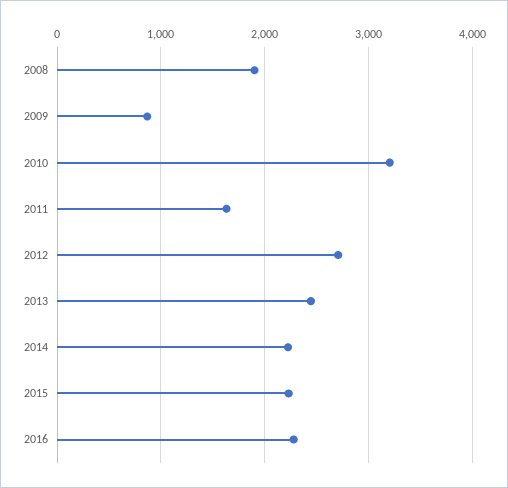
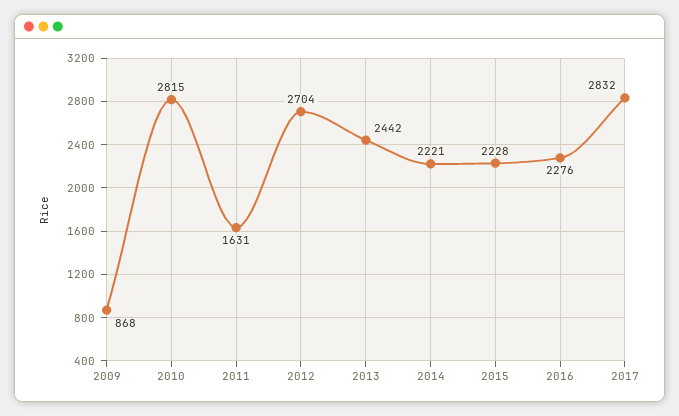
2008: 1900 -> none
2010: 3200 -> 2815
2017: none -> 2832

